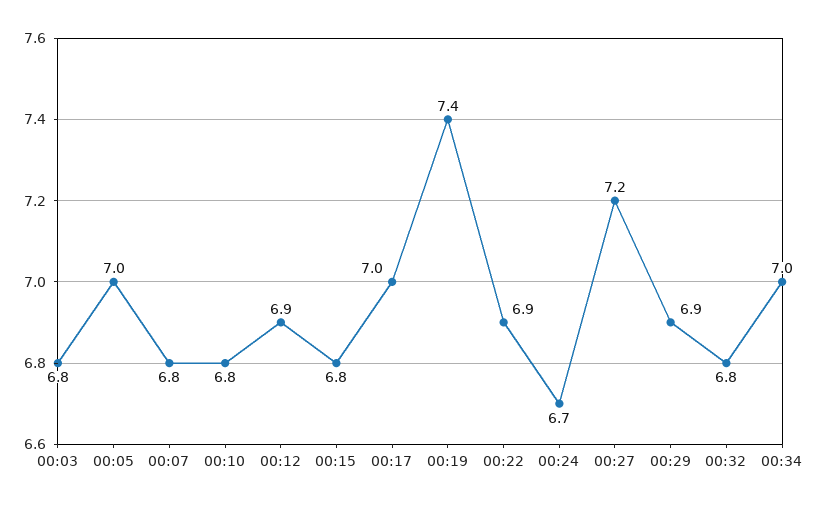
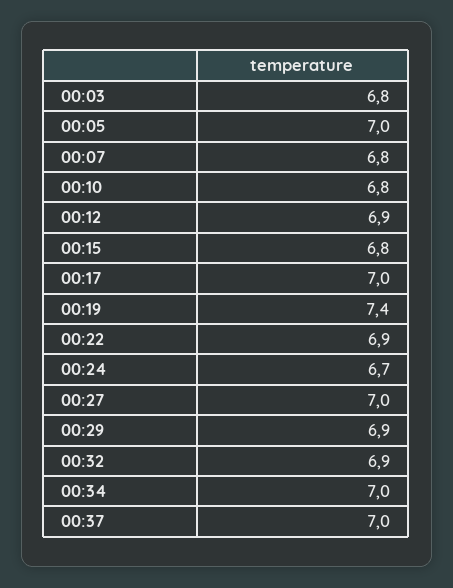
00:27: 7.2 -> 7
00:32: 6.8 -> 6.9
00:37: none -> 7

